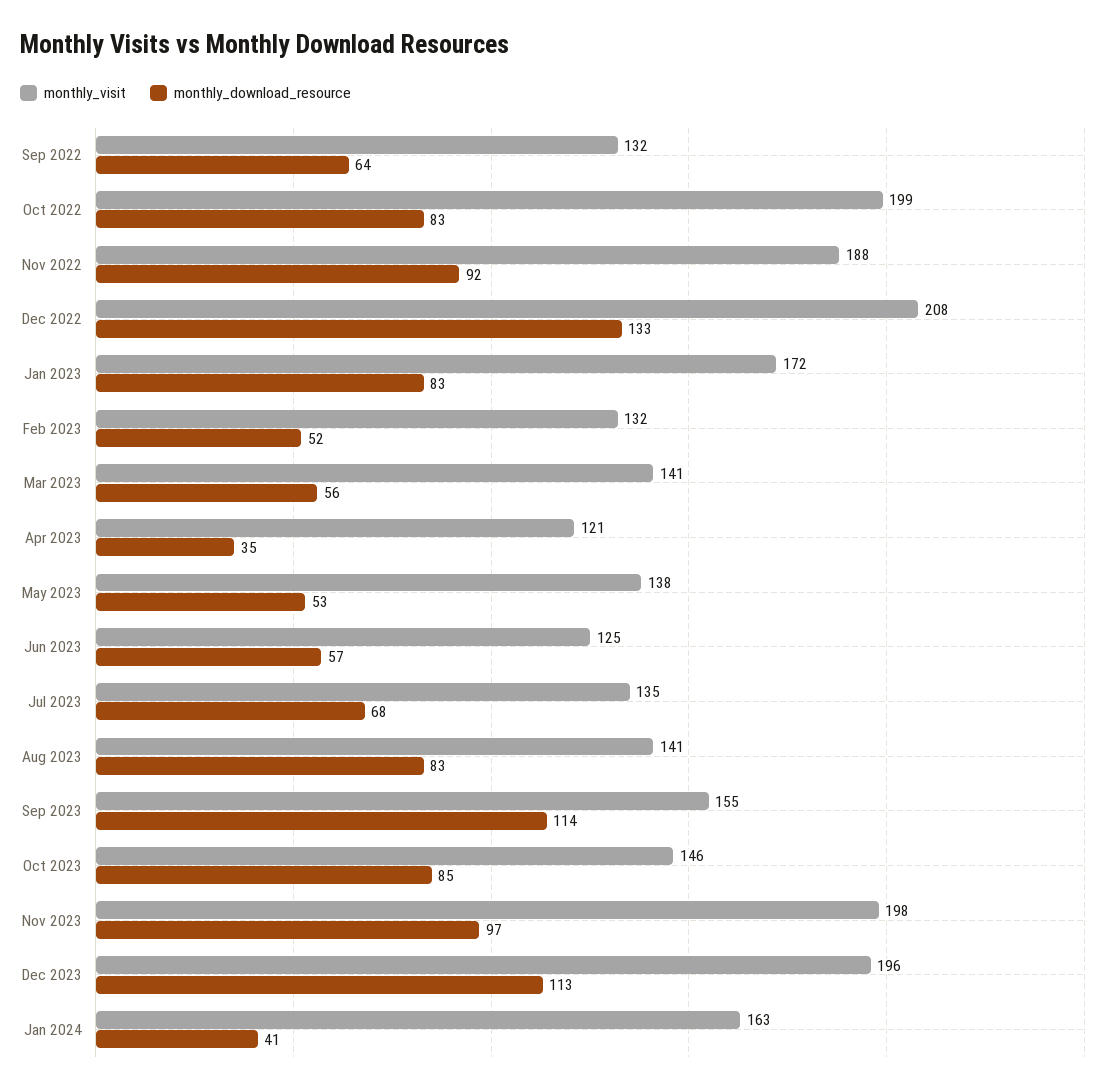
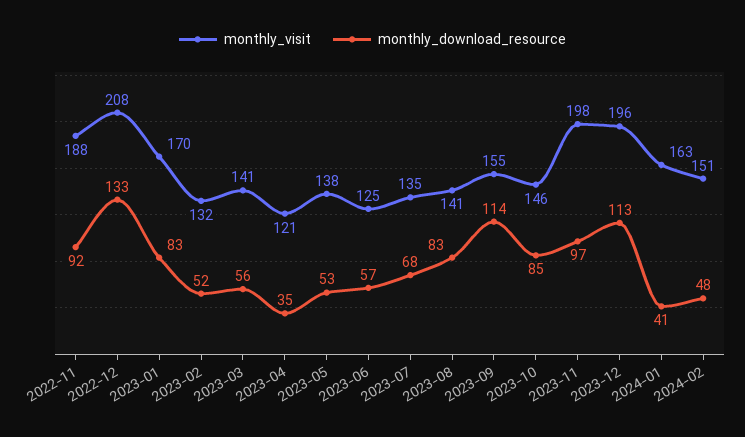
monthly_visit, Sep 2022: 132 -> none
monthly_download_resource, Sep 2022: 64 -> none
monthly_visit, Oct 2022: 199 -> none
monthly_download_resource, Oct 2022: 83 -> none
monthly_visit, Jan 2023: 172 -> 170
monthly_visit, 2024-02: none -> 151
monthly_download_resource, 2024-02: none -> 48

